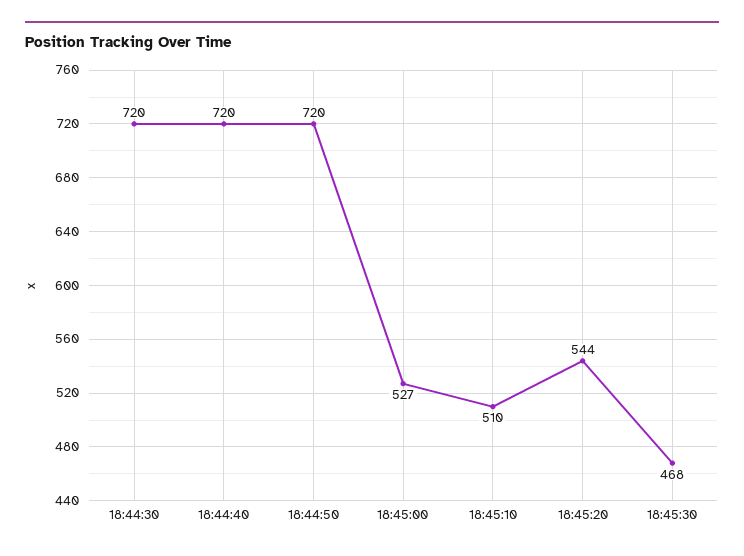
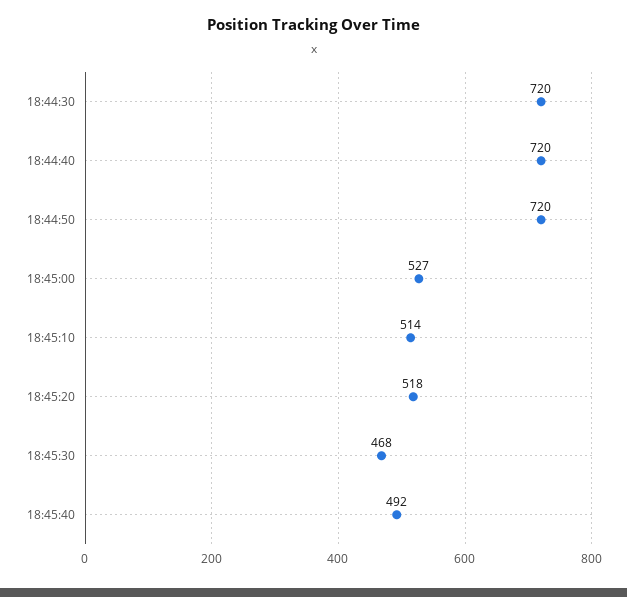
18:45:10: 510 -> 514
18:45:20: 544 -> 518
18:45:40: none -> 492

